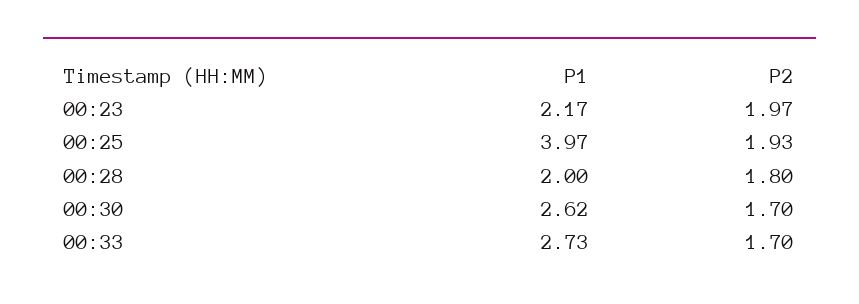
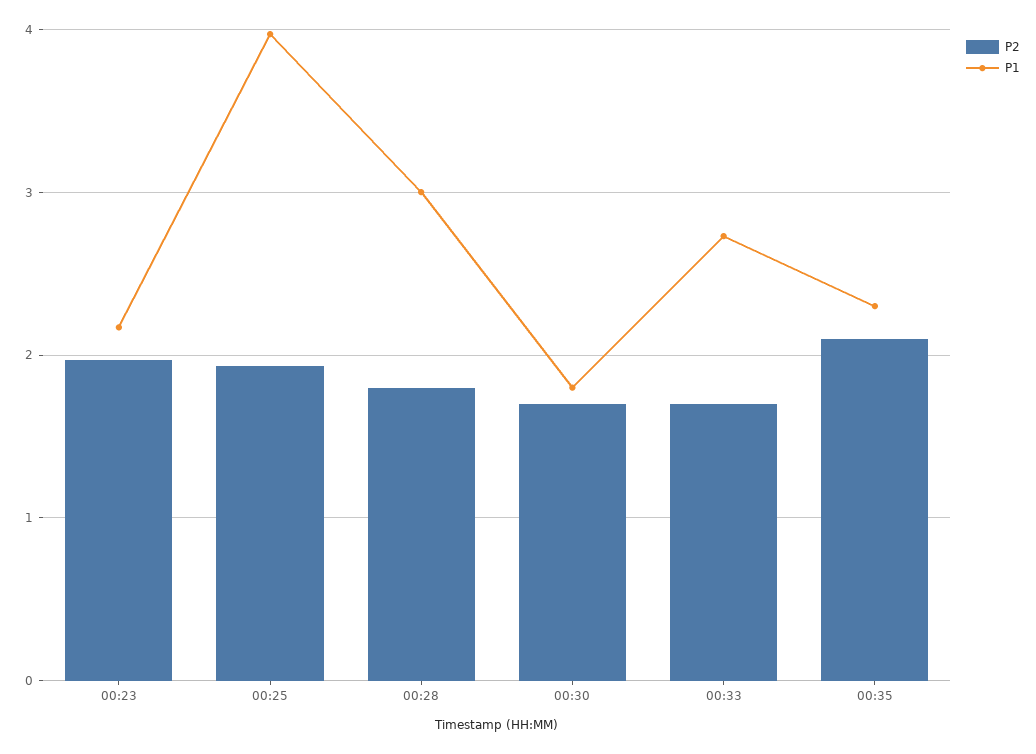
P1, 00:28: 2 -> 3
P1, 00:30: 2.62 -> 1.8
P2, 00:35: none -> 2.1
P1, 00:35: none -> 2.3

